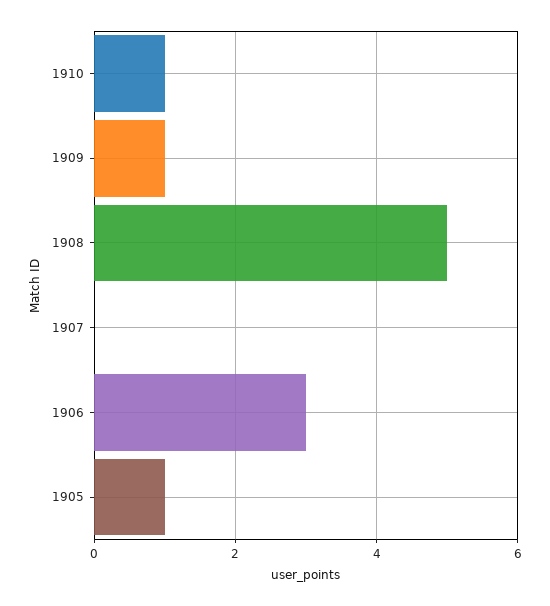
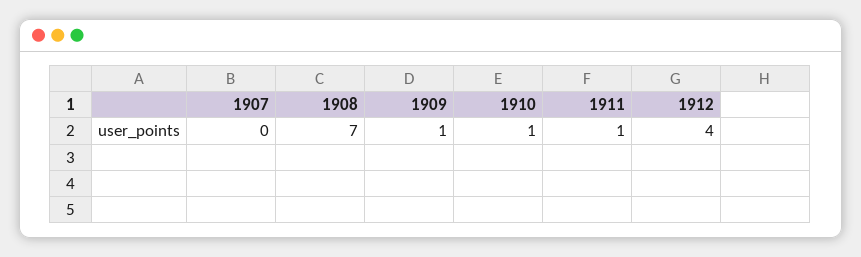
1908: 5 -> 7
1906: 3 -> none
1905: 1 -> none
1911: none -> 1
1912: none -> 4

